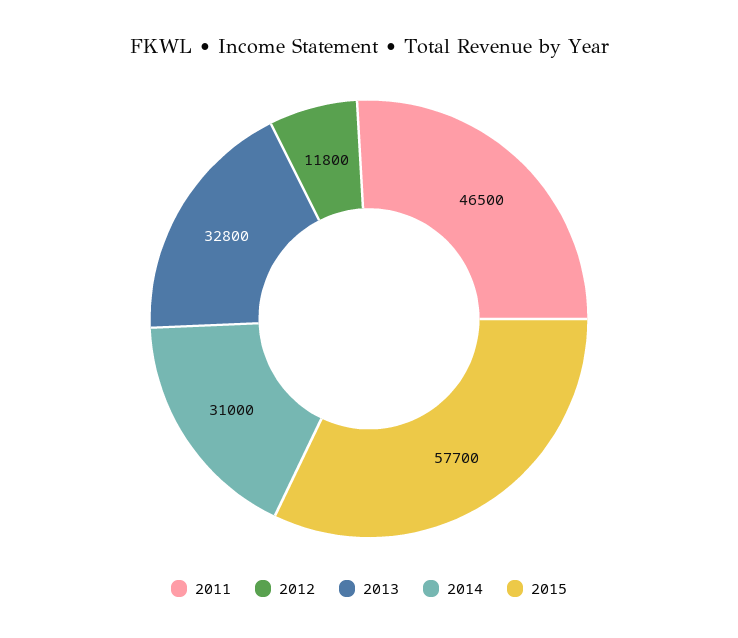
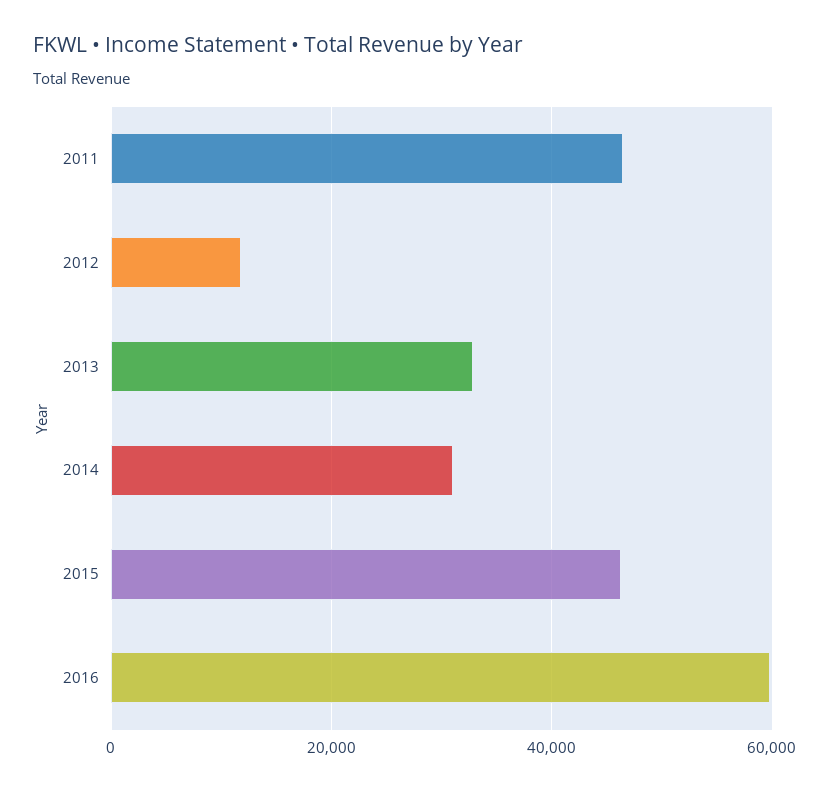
2015: 57700 -> 46000
2016: none -> 60000

